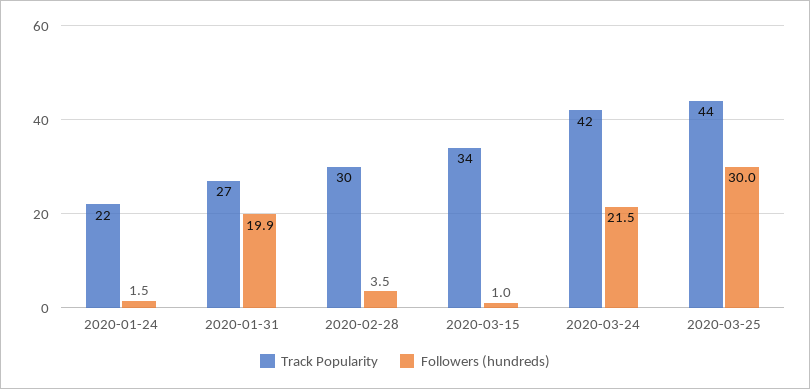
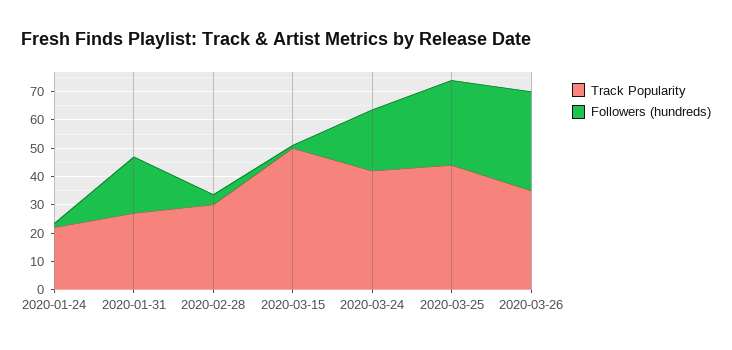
Track Popularity, 2020-03-15: 34 -> 50
Track Popularity, 2020-03-26: none -> 35
Followers (hundreds), 2020-03-26: none -> 35

